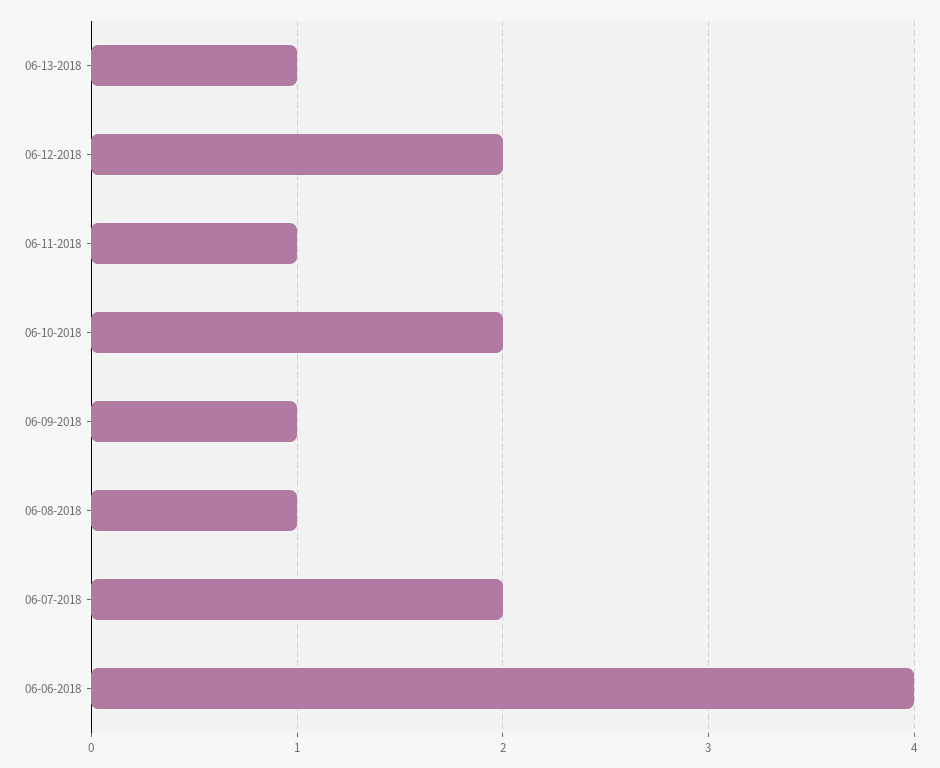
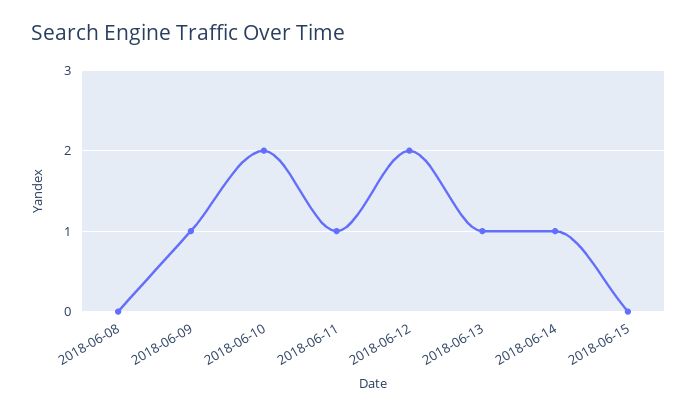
06-08-2018: 1 -> 0
06-07-2018: 2 -> none
06-06-2018: 4 -> none
2018-06-14: none -> 1
2018-06-15: none -> 0

